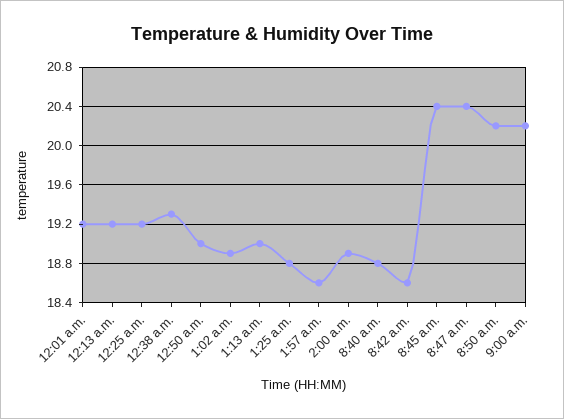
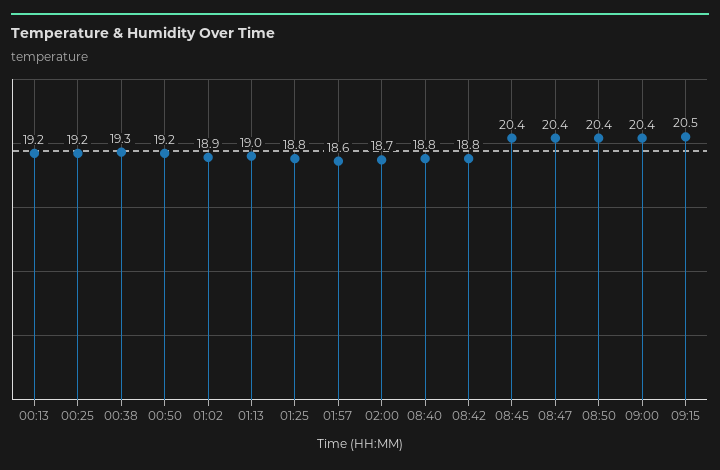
12:01 a.m.: 19.2 -> none
12:50 a.m.: 19 -> 19.2
2:00 a.m.: 18.9 -> 18.7
8:42 a.m.: 18.6 -> 18.8
8:50 a.m.: 20.2 -> 20.4
9:00 a.m.: 20.2 -> 20.4
09:15: none -> 20.5

